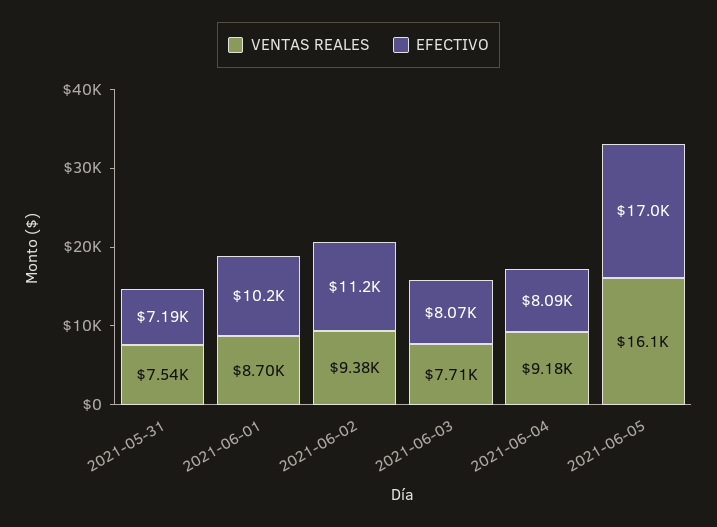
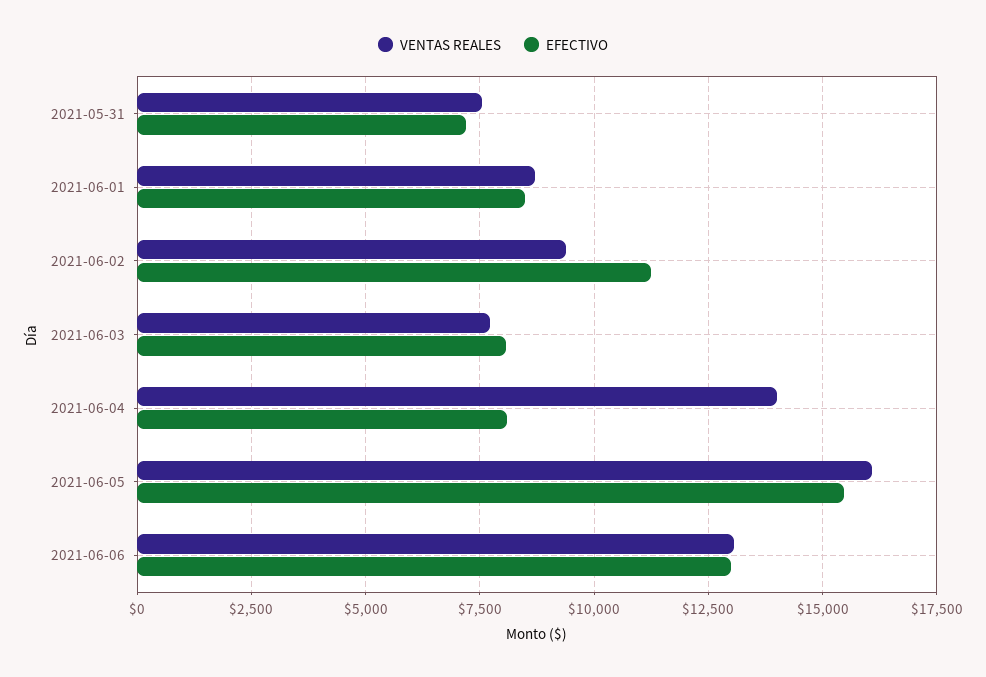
EFECTIVO, 2021-06-01: 10200 -> 8500
VENTAS REALES, 2021-06-04: 9180 -> 14000
EFECTIVO, 2021-06-05: 17000 -> 15500
VENTAS REALES, 2021-06-06: none -> 13000
EFECTIVO, 2021-06-06: none -> 13000

